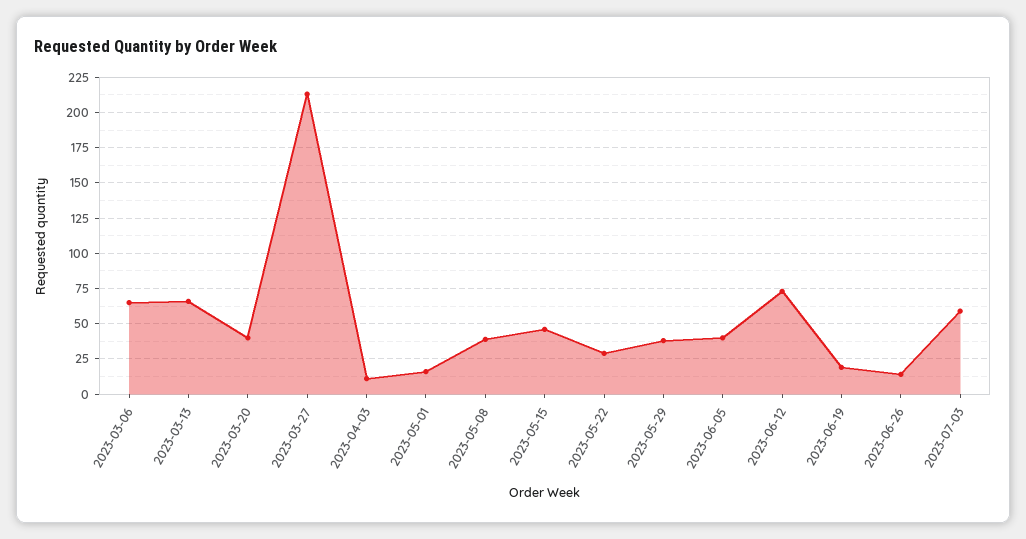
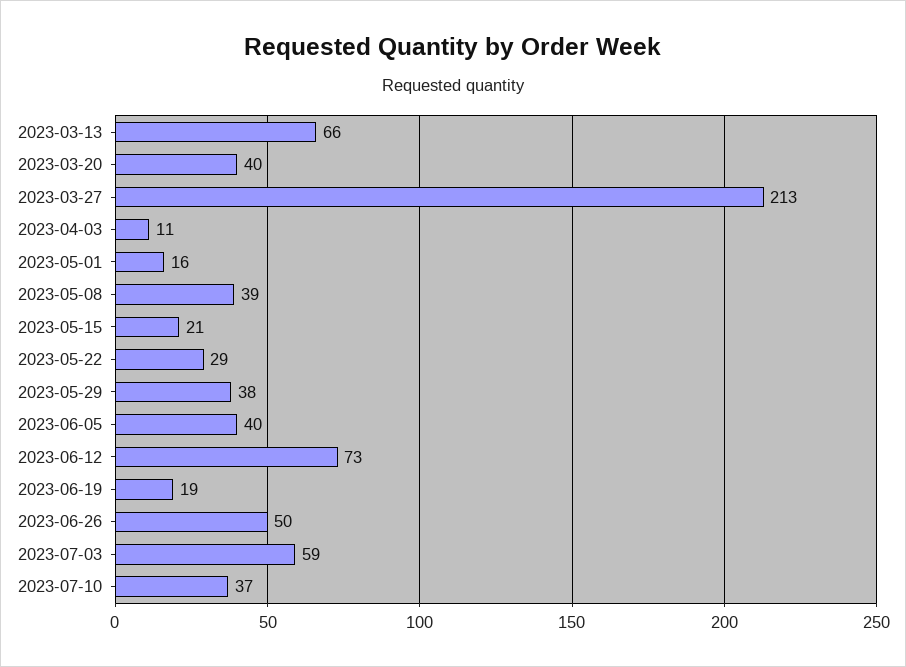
2023-03-06: 65 -> none
2023-05-15: 45 -> 21
2023-06-26: 15 -> 50
2023-07-10: none -> 37

